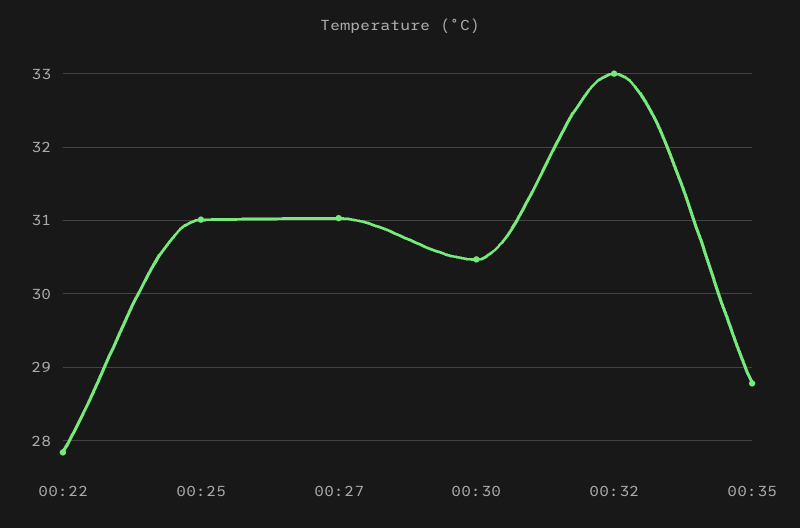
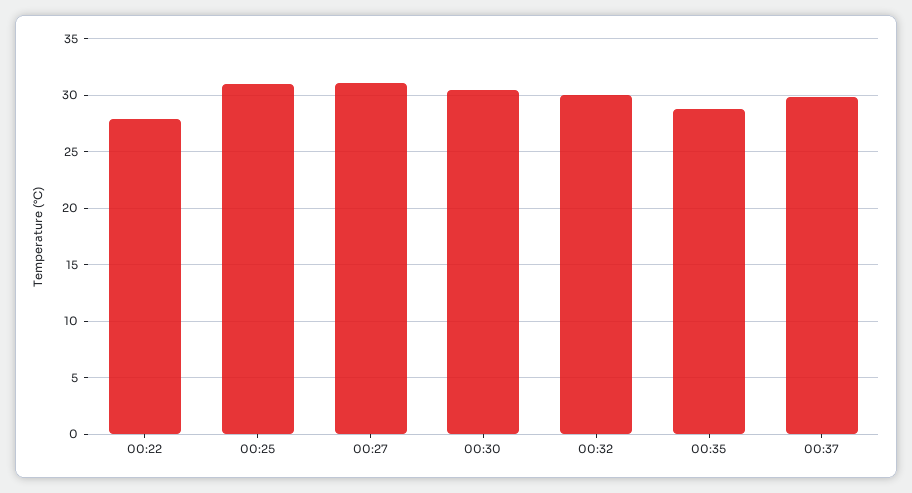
00:32: 33 -> 30
00:37: none -> 30

